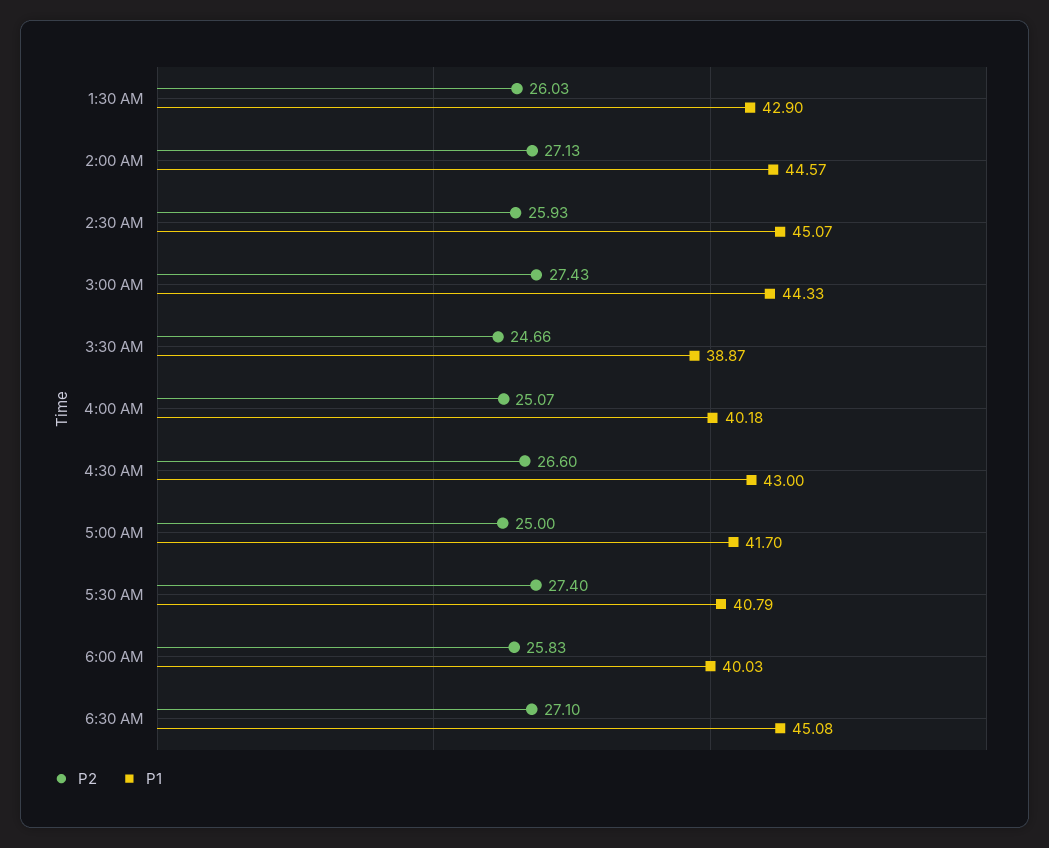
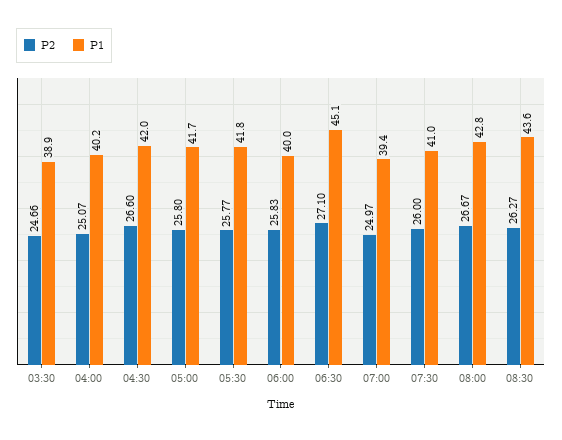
P2, 1:30 AM: 26.03 -> none
P1, 1:30 AM: 42.9 -> none
P2, 2:00 AM: 27.13 -> none
P1, 2:00 AM: 44.57 -> none
P2, 2:30 AM: 25.93 -> none
P1, 2:30 AM: 45.07 -> none
P2, 3:00 AM: 27.43 -> none
P1, 3:00 AM: 44.33 -> none
P1, 4:30 AM: 43 -> 42
P2, 5:00 AM: 25 -> 25.8
P2, 5:30 AM: 27.4 -> 25.77
P1, 5:30 AM: 40.79 -> 41.8
P2, 07:00: none -> 24.97
P1, 07:00: none -> 39.4
P2, 07:30: none -> 26
P1, 07:30: none -> 41
P2, 08:00: none -> 26.67
P1, 08:00: none -> 42.8
P2, 08:30: none -> 26.27
P1, 08:30: none -> 43.6

